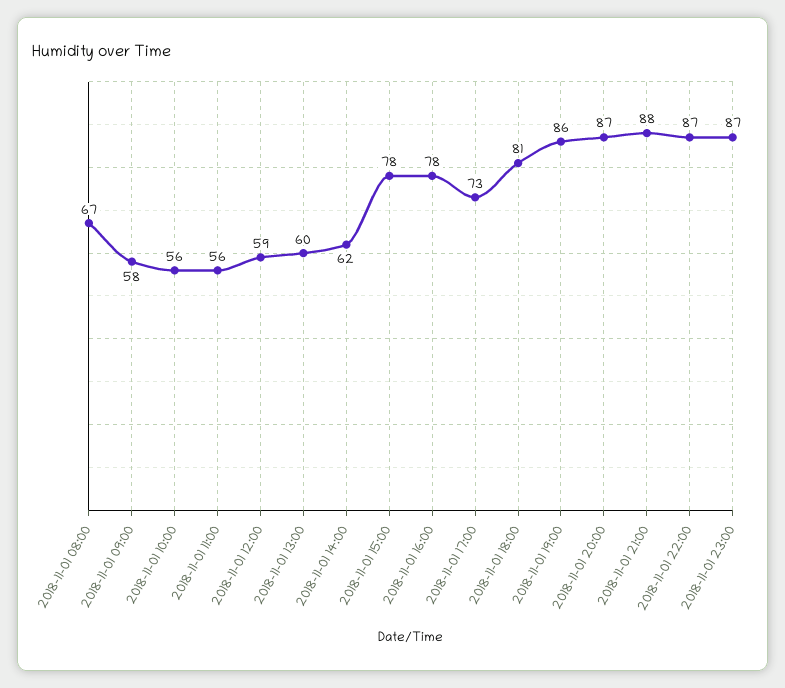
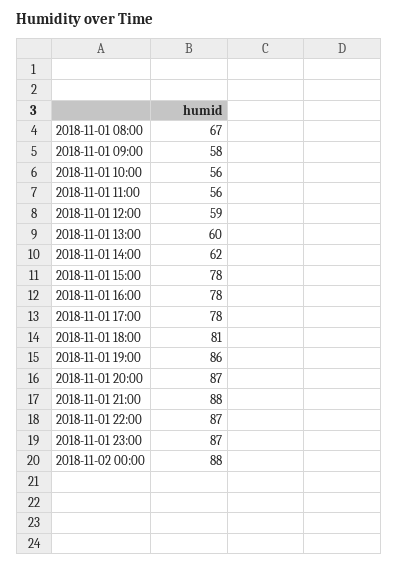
2018-11-01 17:00: 73 -> 78
2018-11-02 00:00: none -> 88

